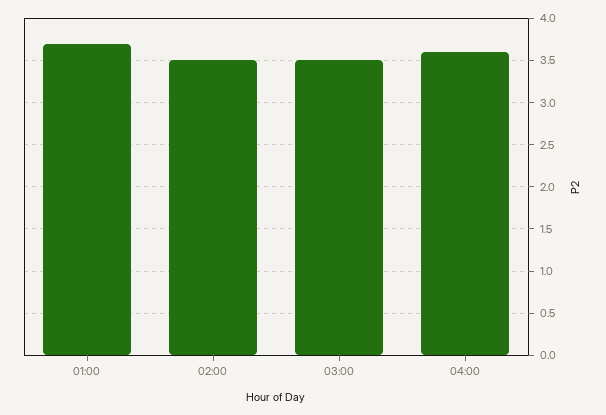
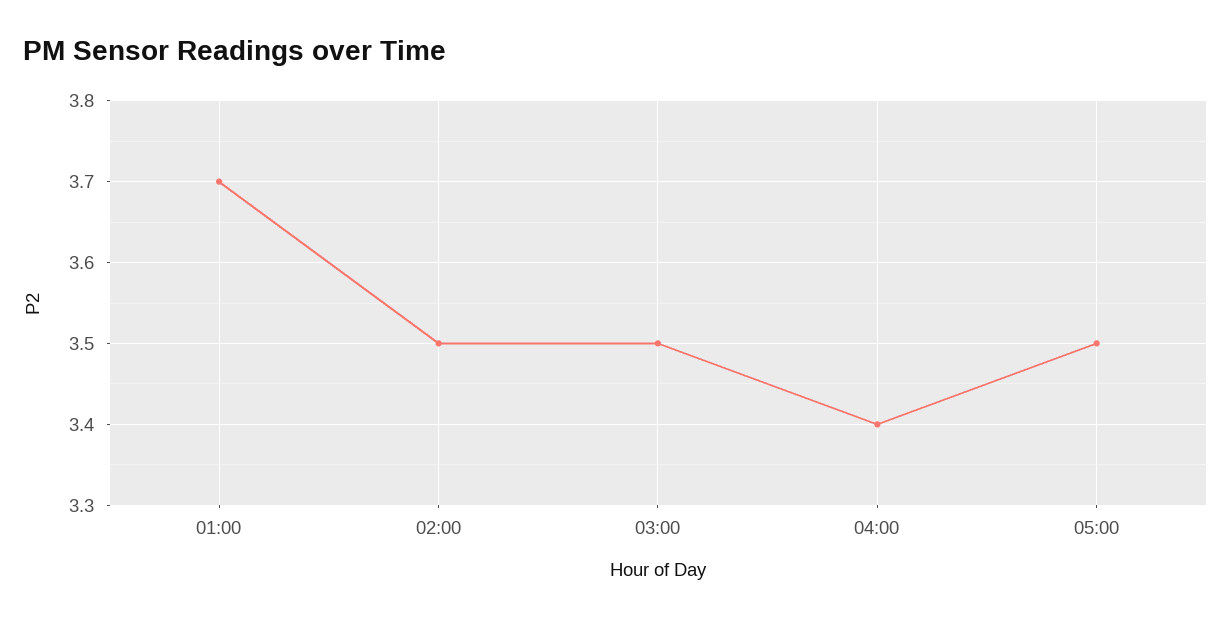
04:00: 3.6 -> 3.4
05:00: none -> 3.5

